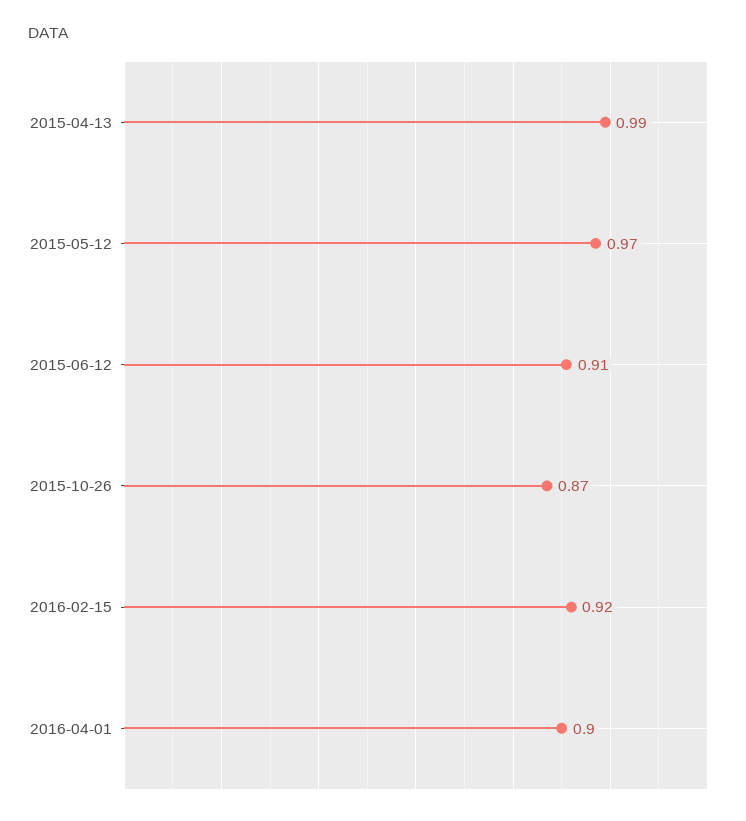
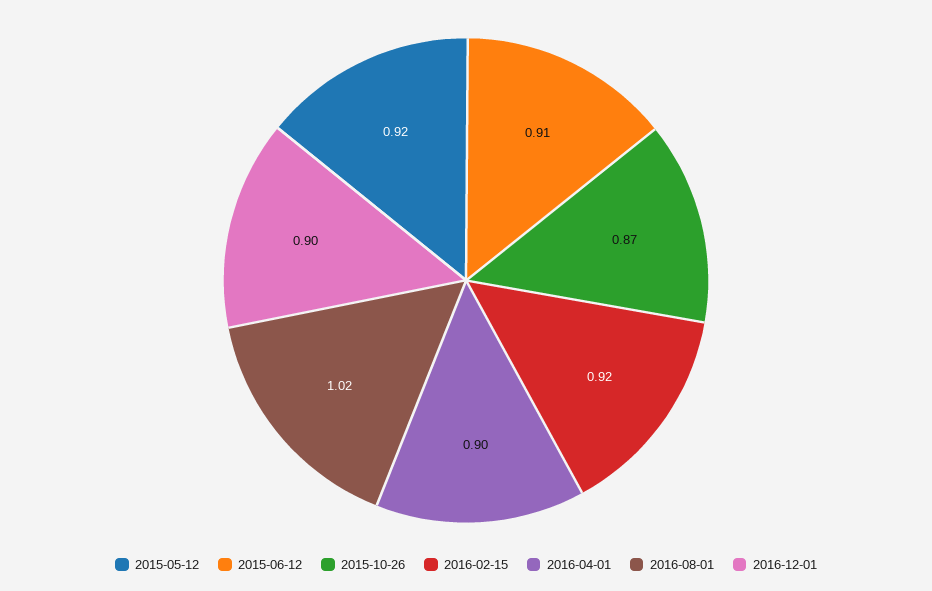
2015-04-13: 0.99 -> none
2015-05-12: 0.97 -> 0.92
2016-08-01: none -> 1.02
2016-12-01: none -> 0.9

